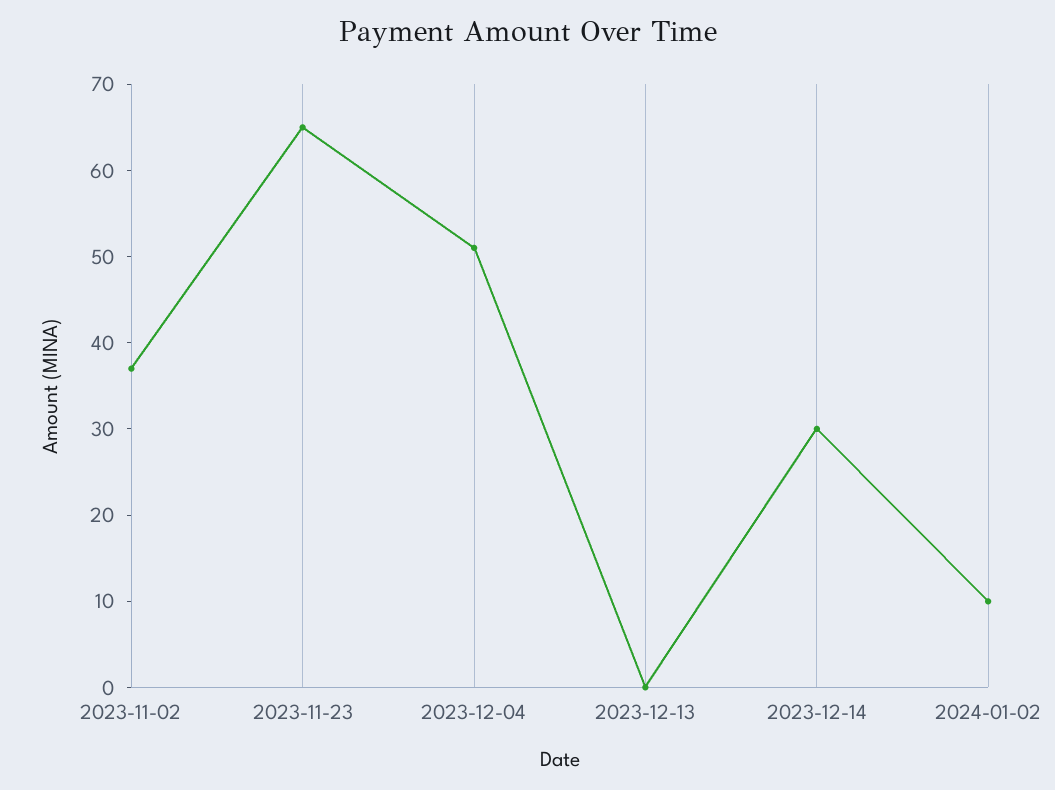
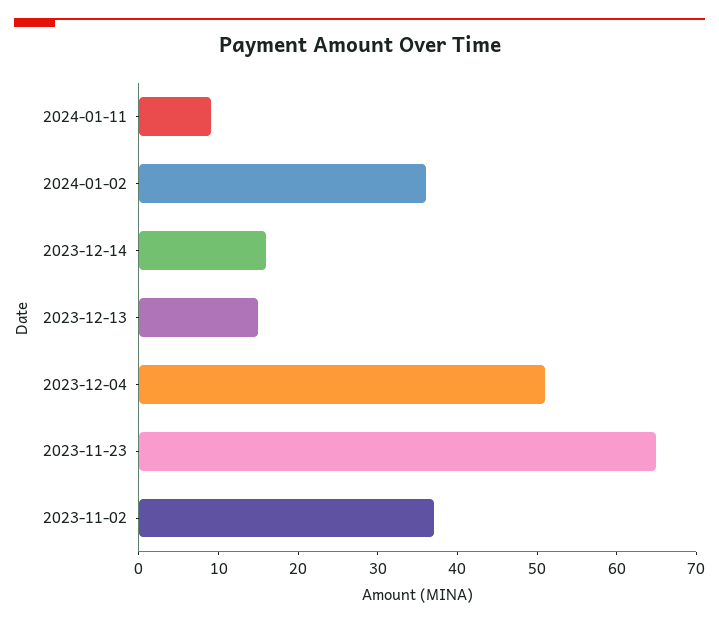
2023-12-13: 0 -> 15
2023-12-14: 30 -> 15
2024-01-02: 10 -> 35
2024-01-11: none -> 10

